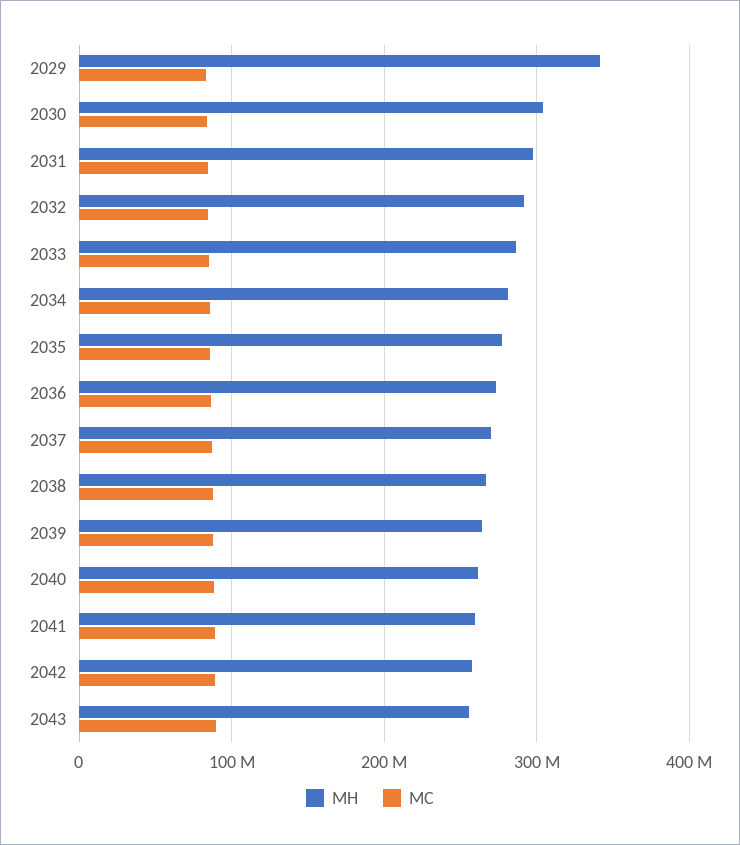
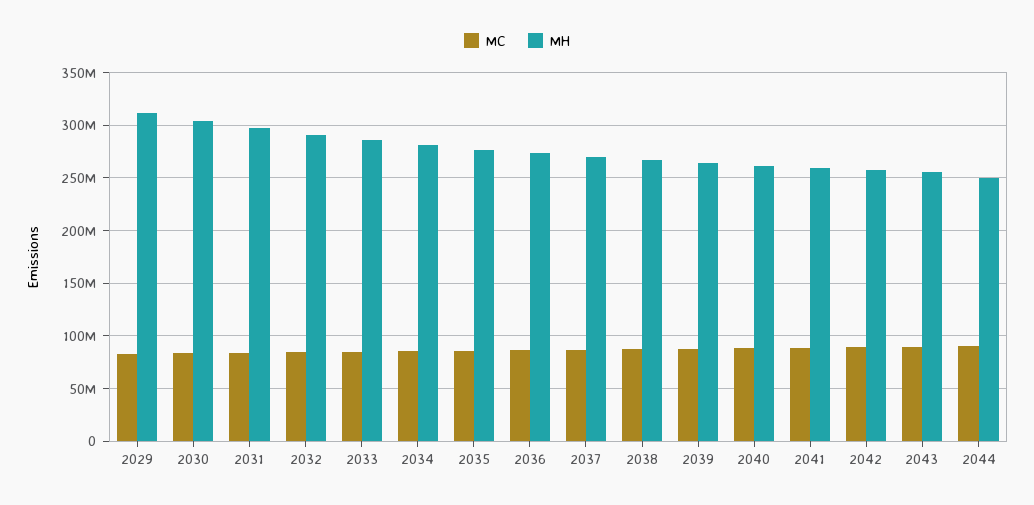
MH, 2029: 340000000 -> 310000000
MC, 2044: none -> 90000000
MH, 2044: none -> 250000000

